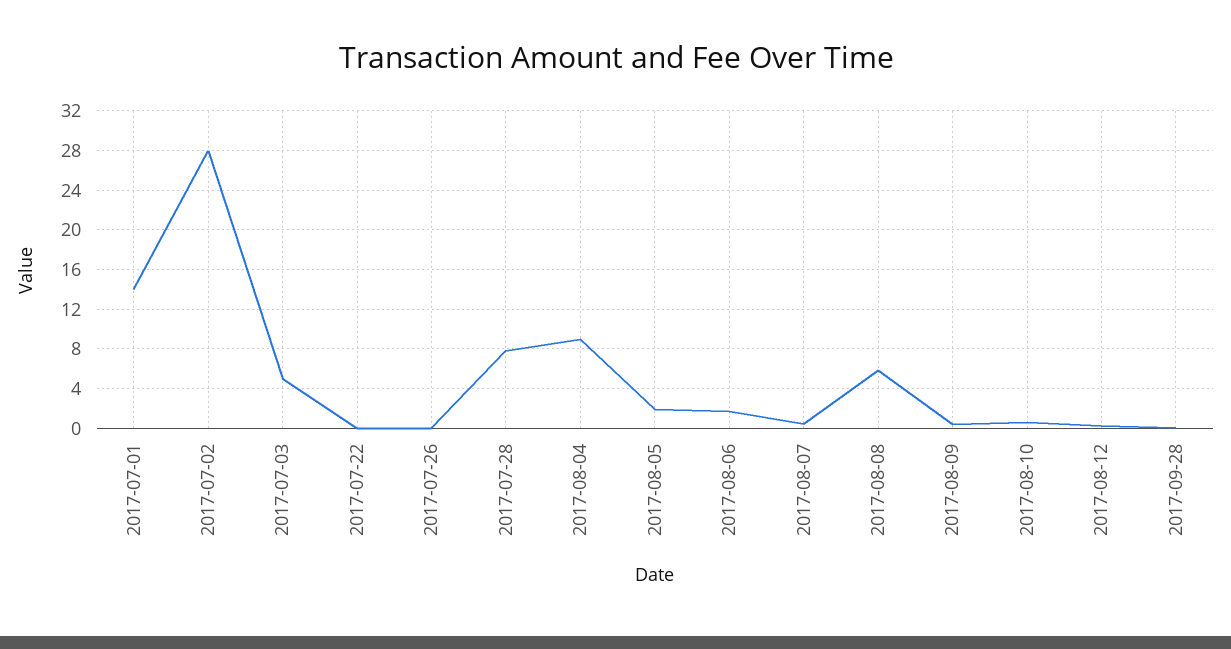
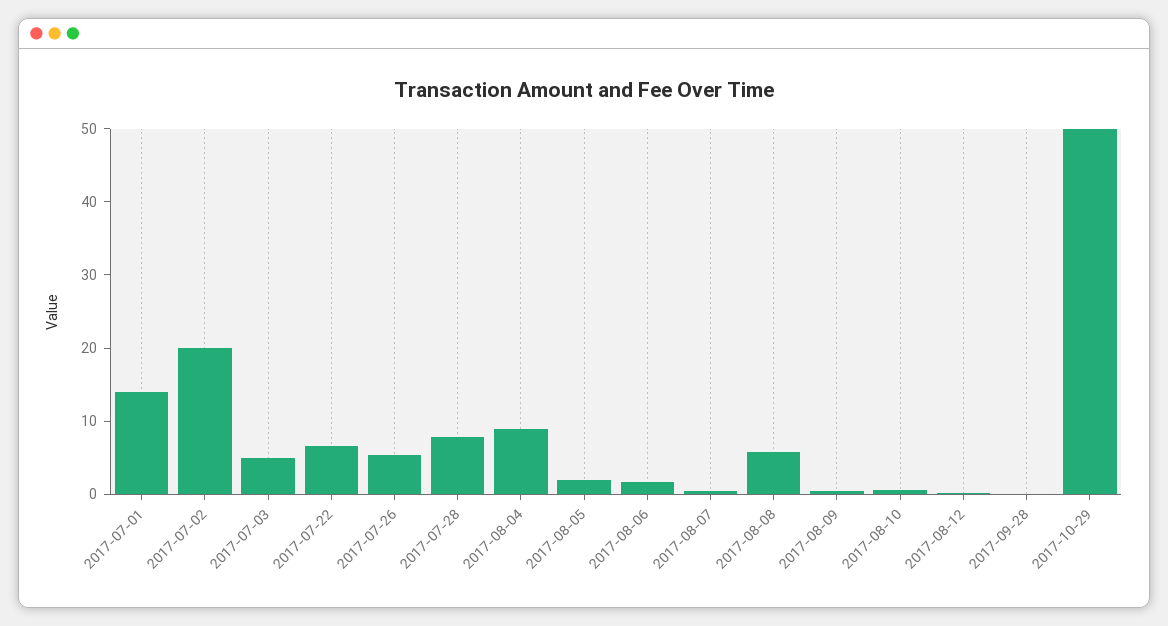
2017-07-02: 28 -> 20
2017-07-22: 0 -> 6
2017-07-26: 0 -> 6
2017-10-29: none -> 50

